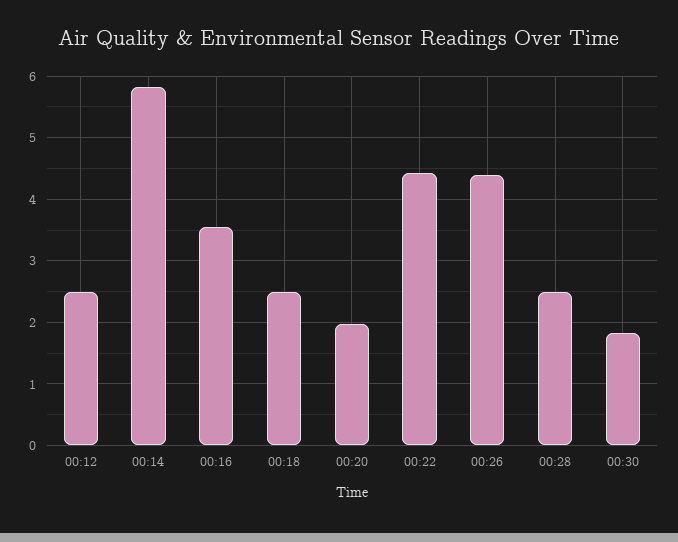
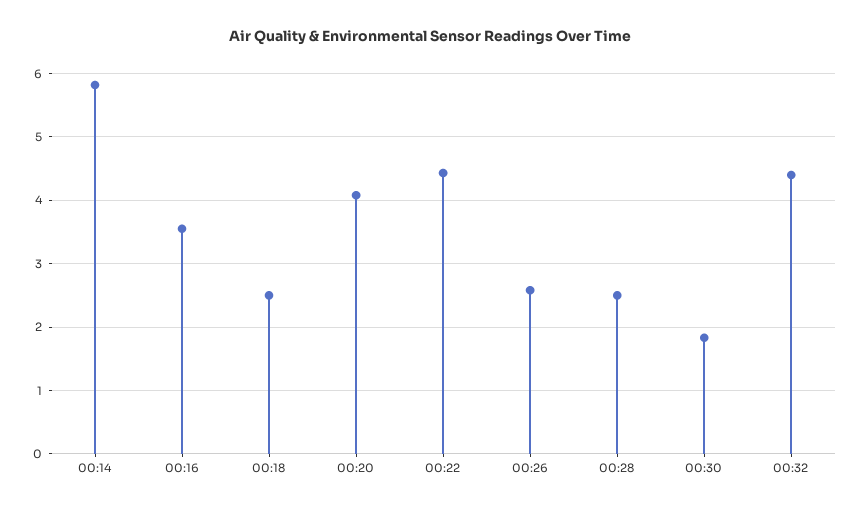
00:12: 2.5 -> none
00:20: 2 -> 4.1
00:26: 4.4 -> 2.6
00:32: none -> 4.4

